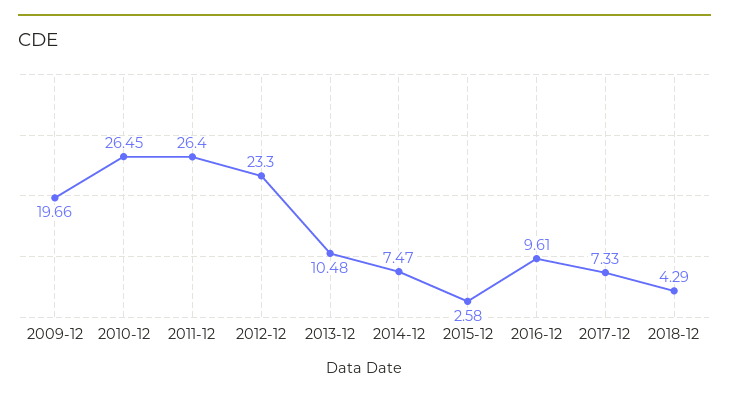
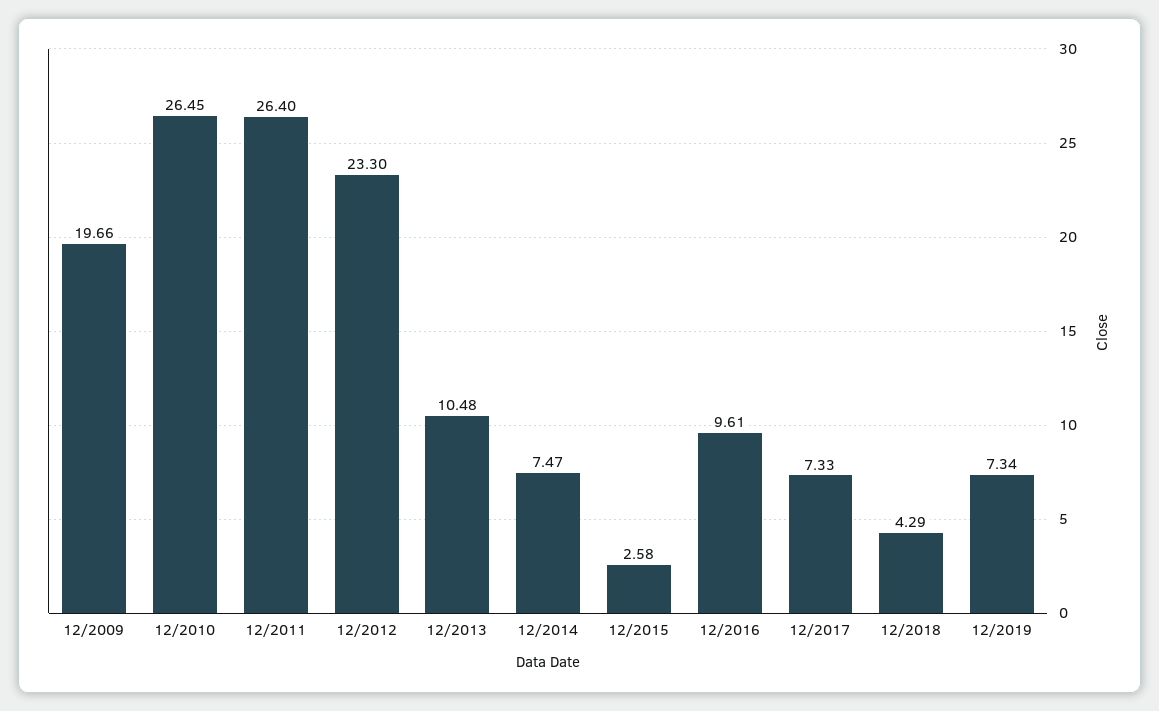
12/2019: none -> 7.34

